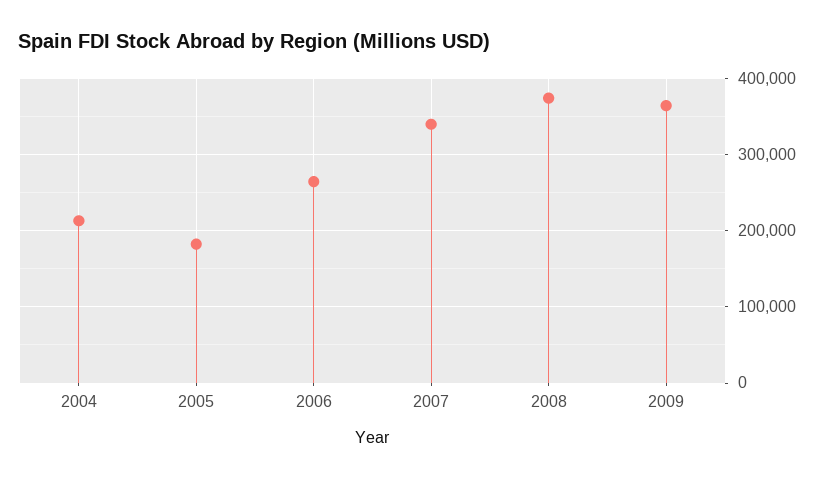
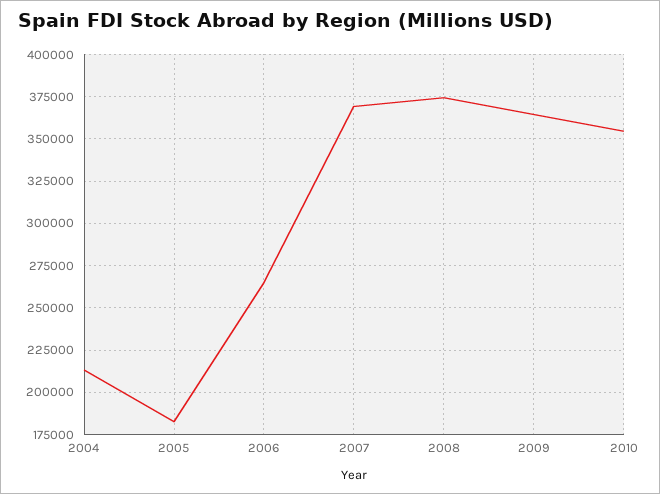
2007: 340000 -> 370000
2010: none -> 355000

